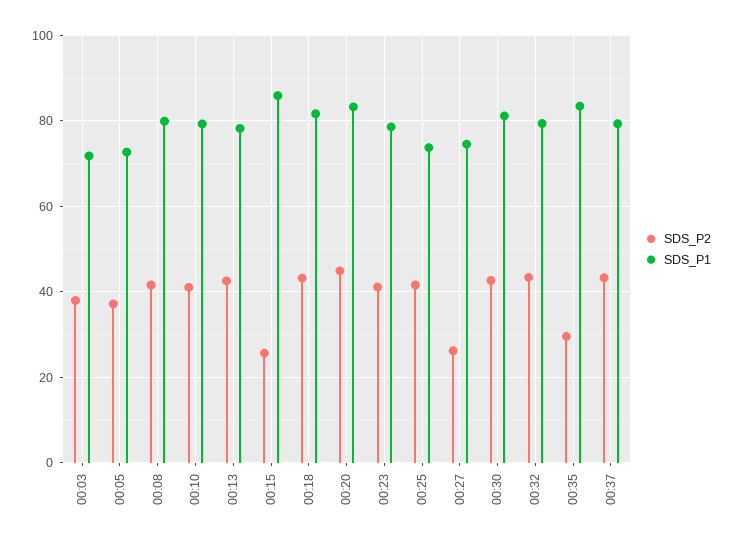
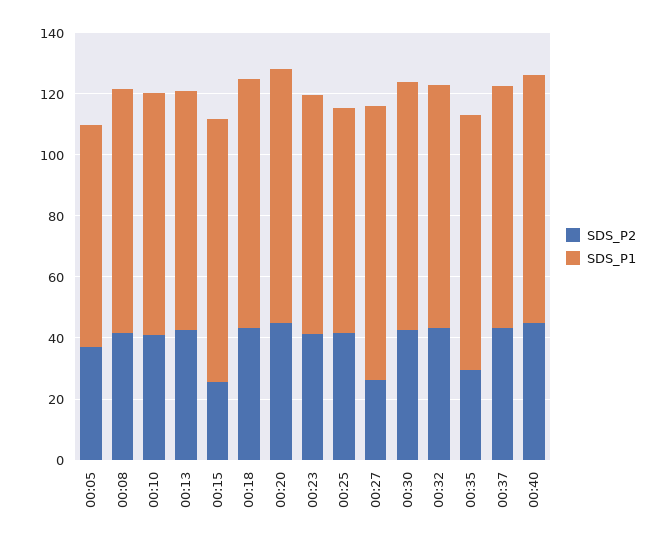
SDS_P2, 00:03: 38 -> none
SDS_P1, 00:03: 72 -> none
SDS_P1, 00:27: 74 -> 90
SDS_P2, 00:40: none -> 45
SDS_P1, 00:40: none -> 80

